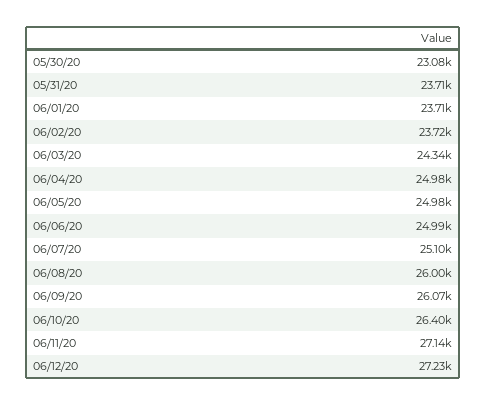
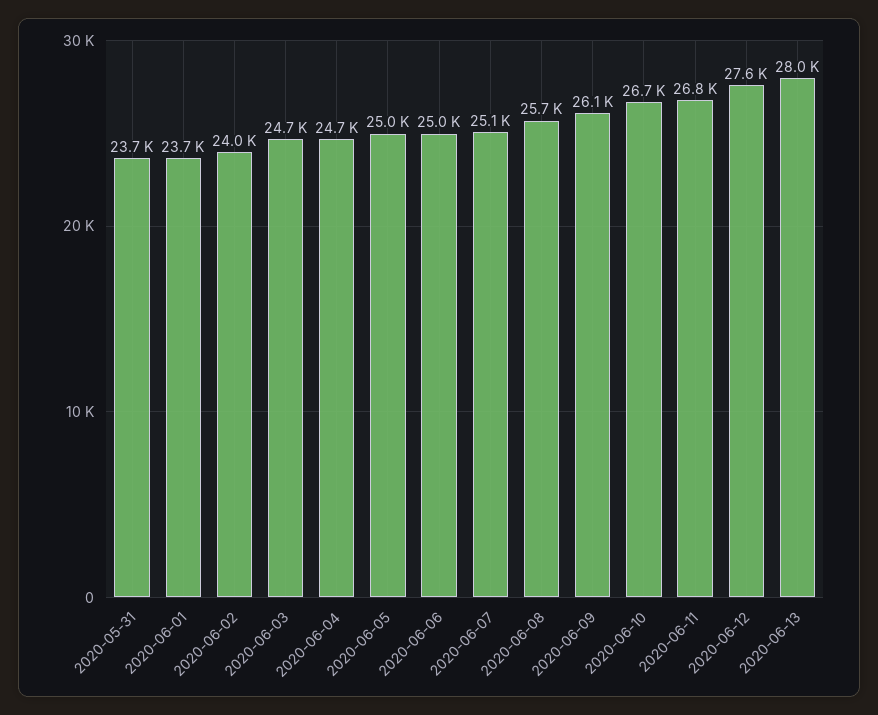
05/30/20: 23080 -> none
06/02/20: 23720 -> 24000
06/03/20: 24340 -> 24700
06/04/20: 24980 -> 24700
06/08/20: 26000 -> 25700
06/10/20: 26400 -> 26700
06/11/20: 27140 -> 26800
06/12/20: 27230 -> 27600
2020-06-13: none -> 28000

